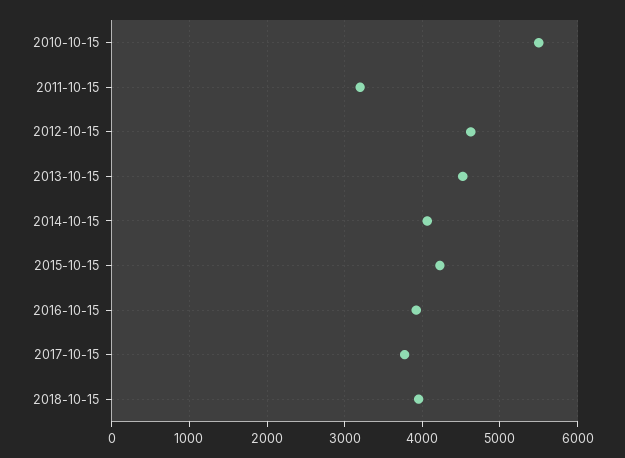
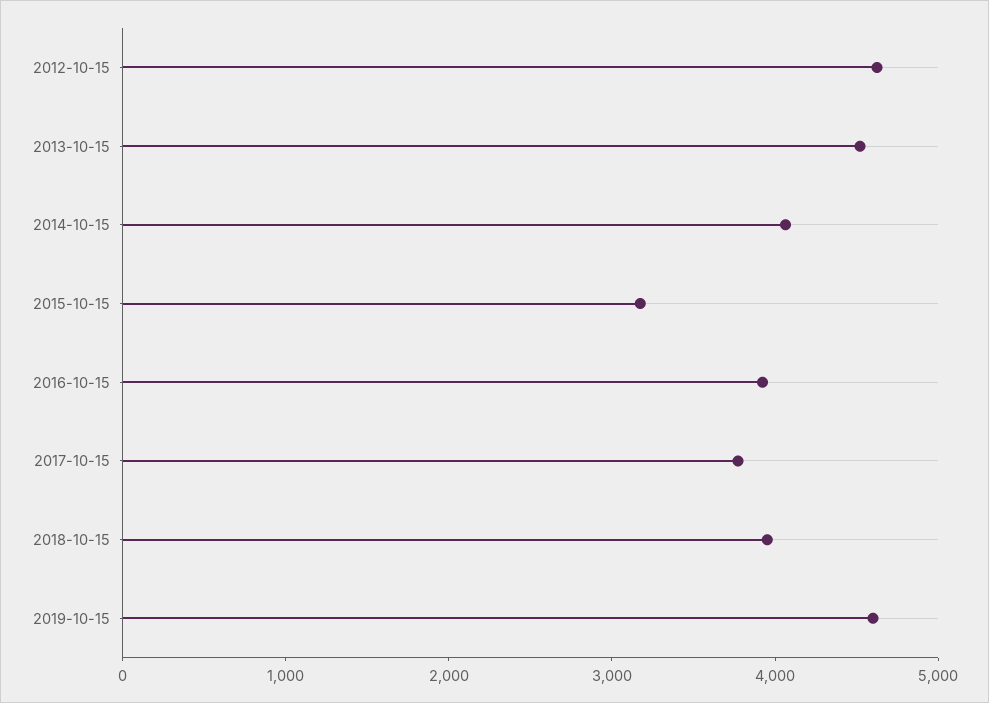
2010-10-15: 5500 -> none
2011-10-15: 3200 -> none
2015-10-15: 4200 -> 3200
2019-10-15: none -> 4600

